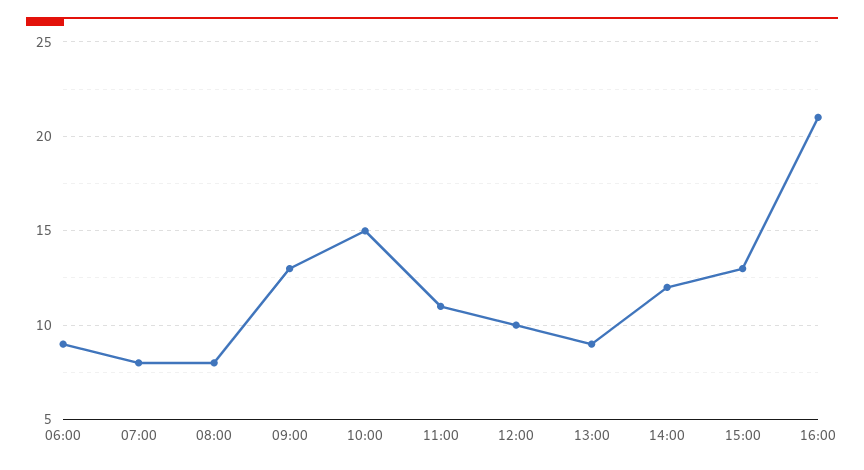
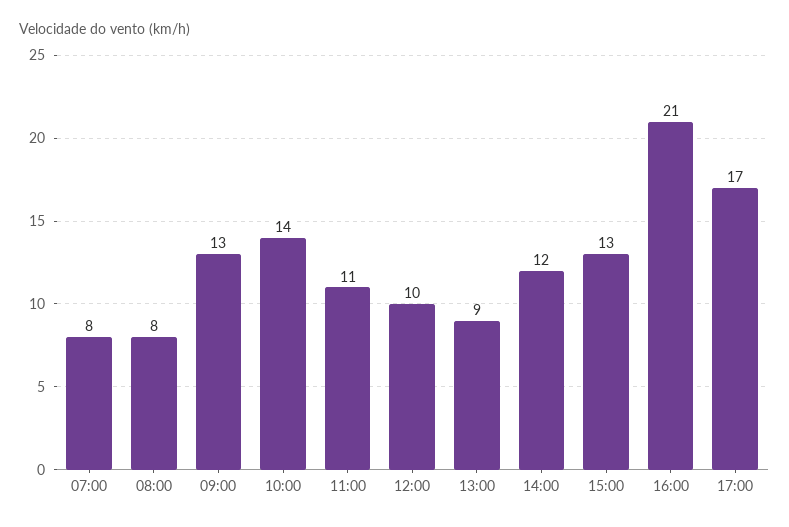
06:00: 9 -> none
10:00: 15 -> 14
17:00: none -> 17

